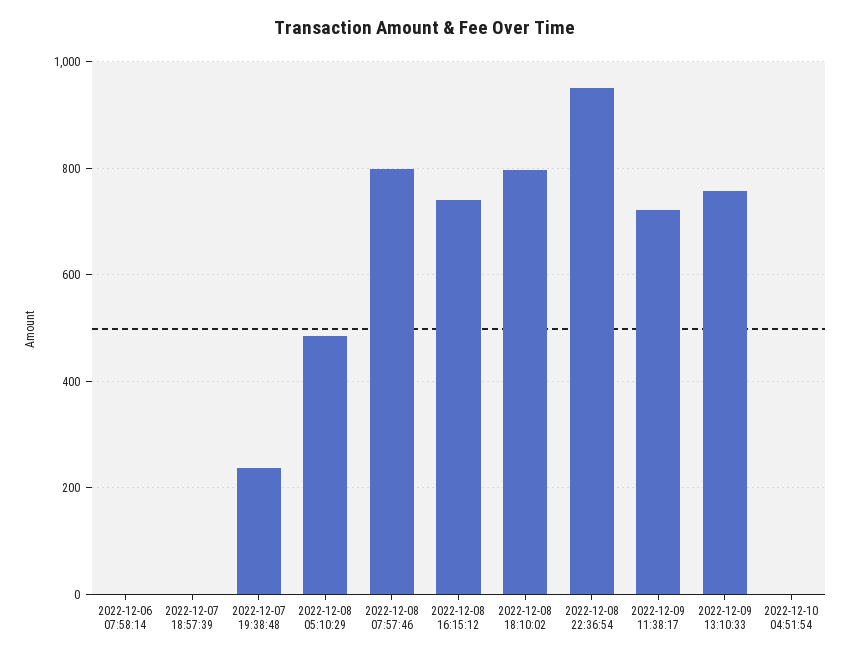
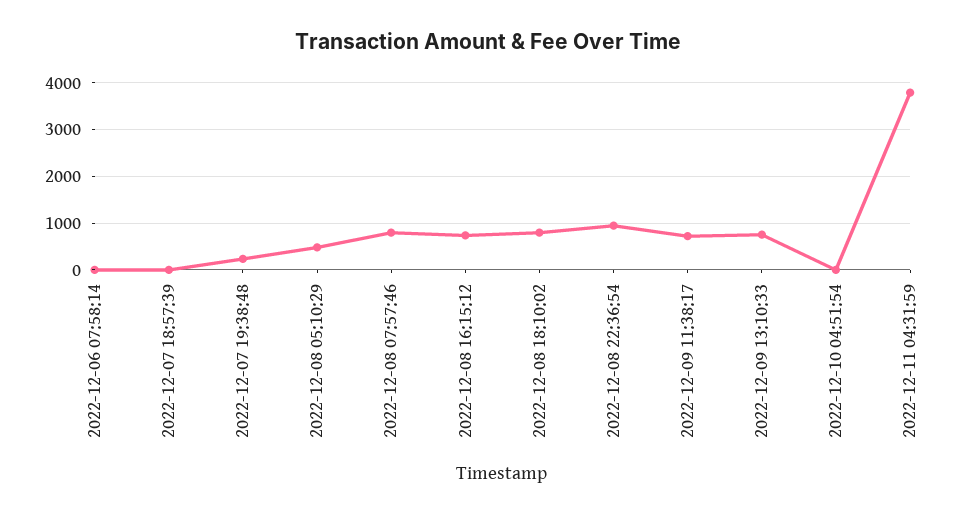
2022-12-11 04:31:59: none -> 3800

